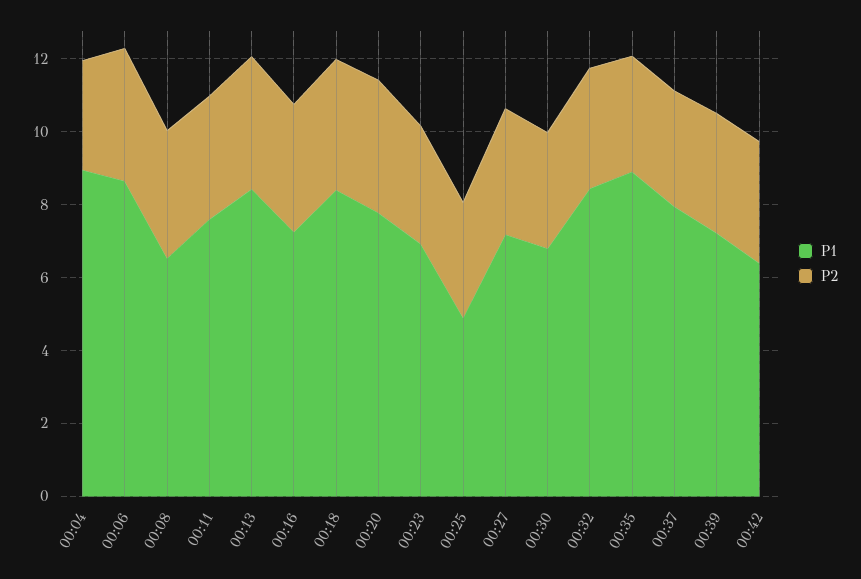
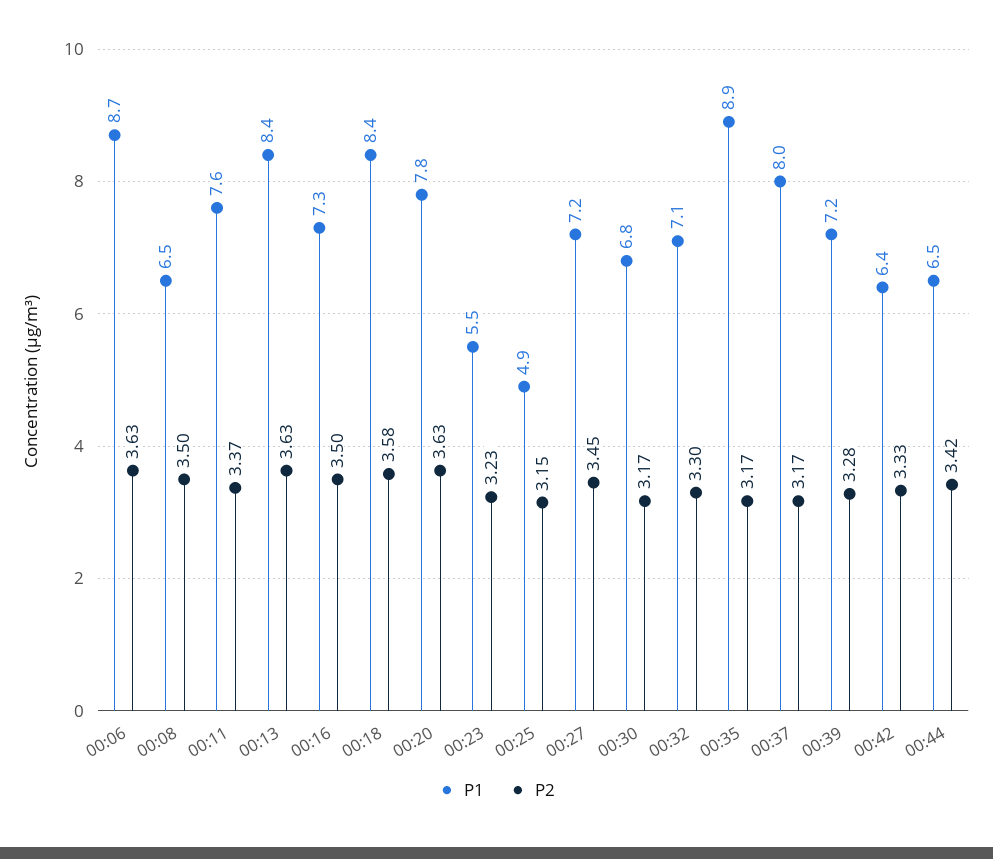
P1, 00:04: 9 -> none
P2, 00:04: 3 -> none
P1, 00:23: 7 -> 5.5
P1, 00:32: 8.5 -> 7.1
P1, 00:44: none -> 6.5
P2, 00:44: none -> 3.42

